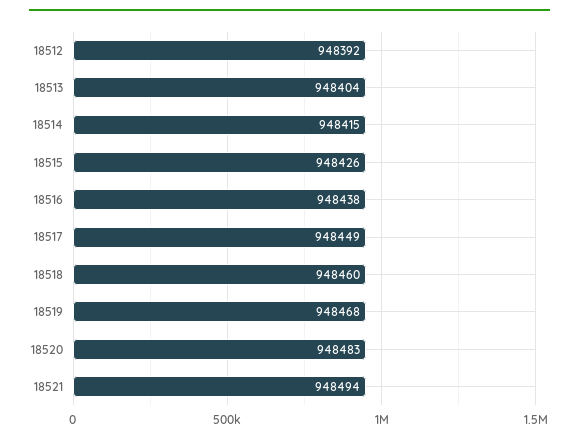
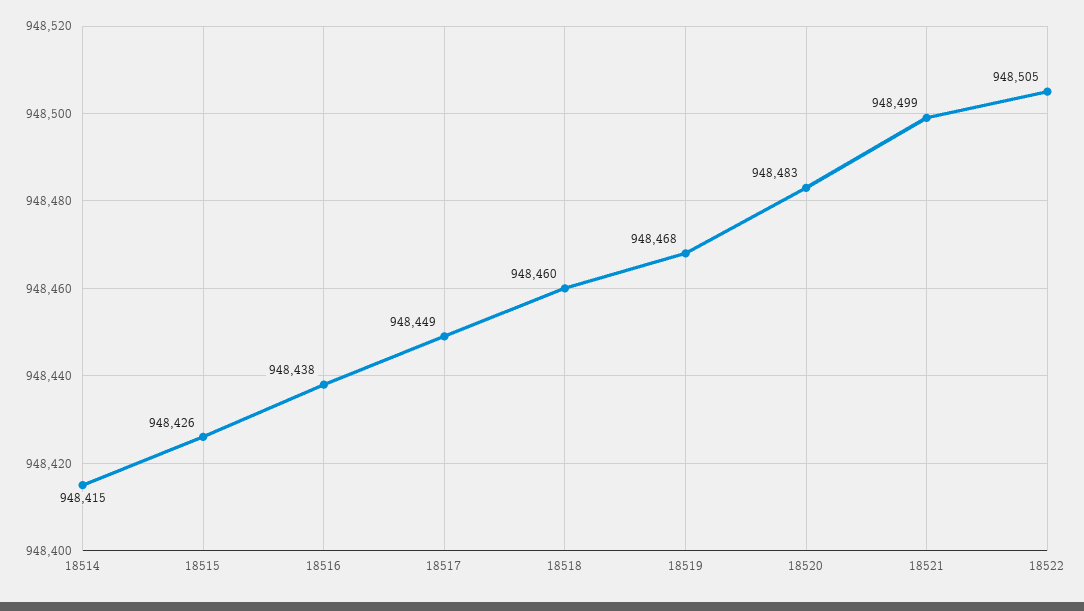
18512: 948392 -> none
18513: 948404 -> none
18521: 948494 -> 948499
18522: none -> 948505

